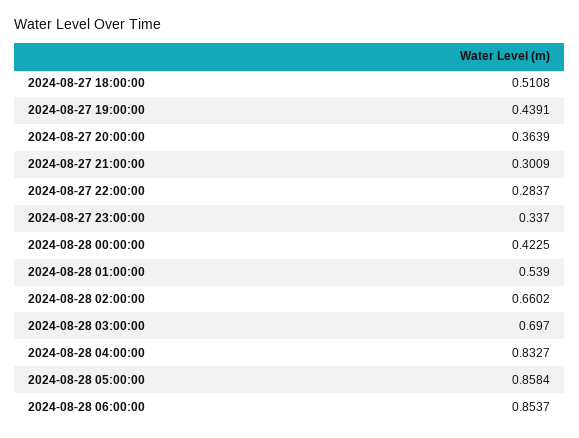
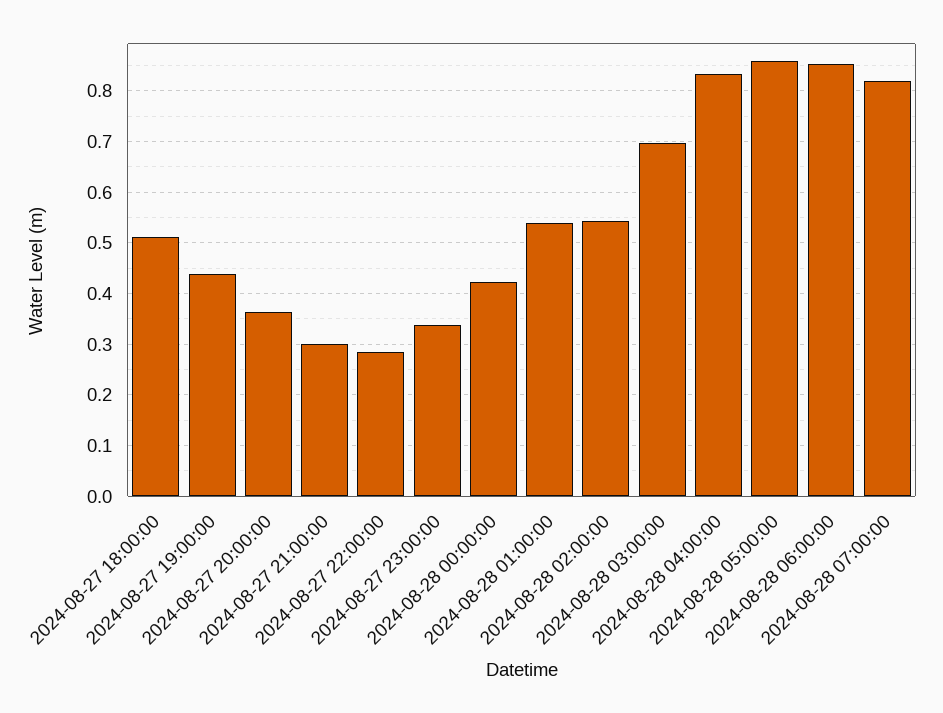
2024-08-28 02:00:00: 0.6602 -> 0.54
2024-08-28 07:00:00: none -> 0.82

